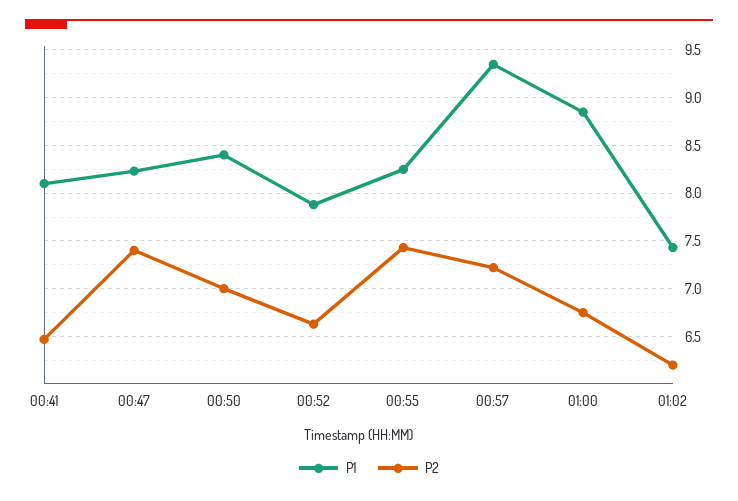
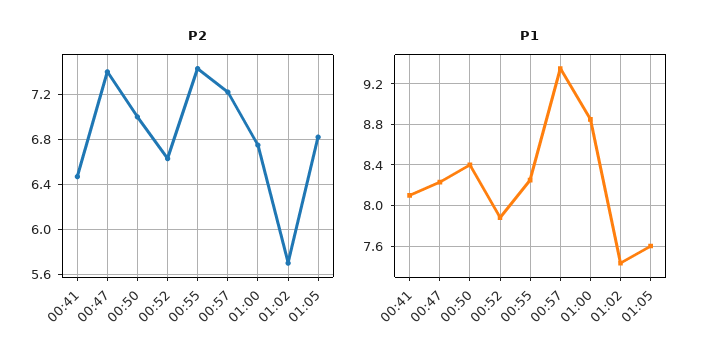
P2, 01:02: 6.2 -> 5.7
P2, 01:05: none -> 6.8
P1, 01:05: none -> 7.6

